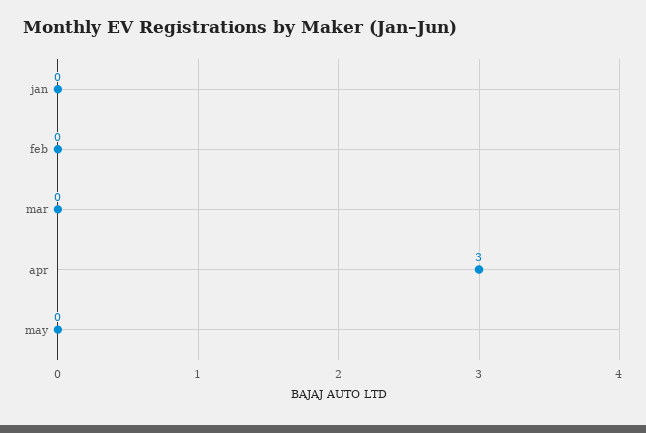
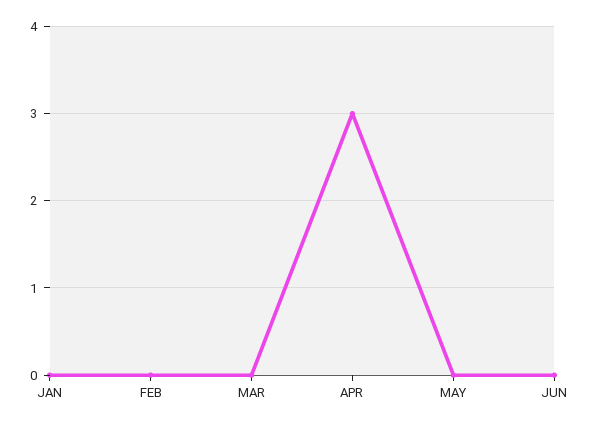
JUN: none -> 0

